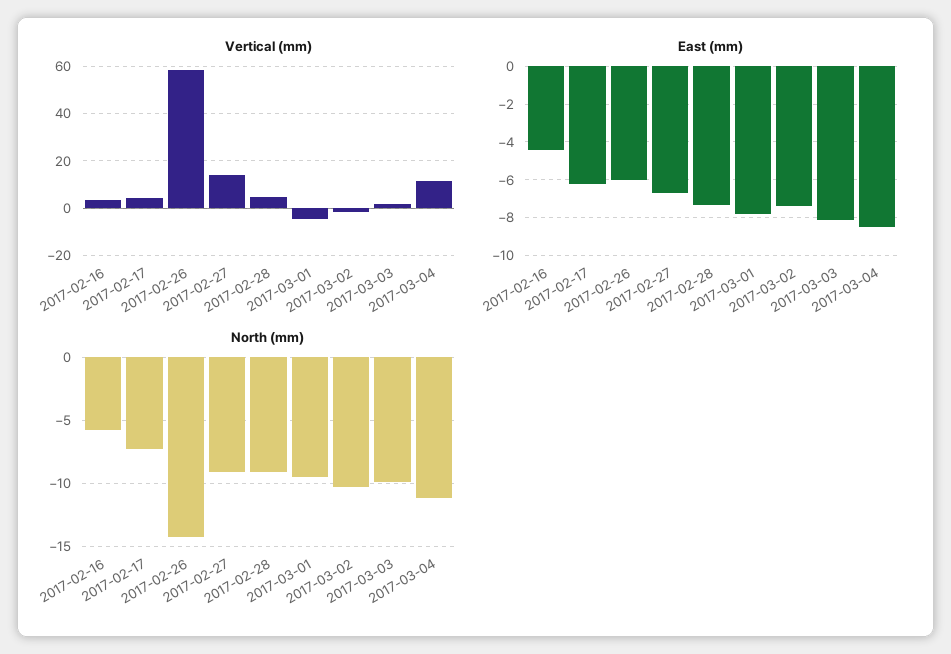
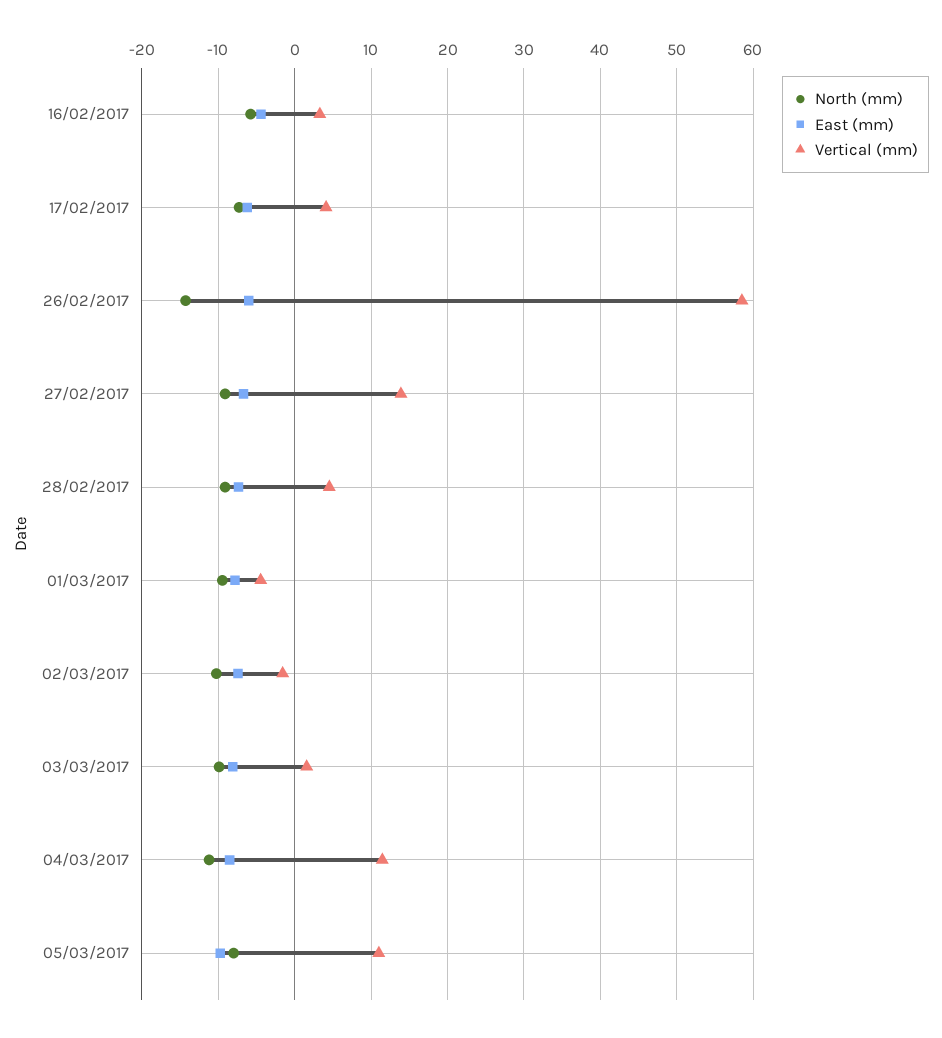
North (mm), 05/03/2017: none -> -8
East (mm), 05/03/2017: none -> -10
Vertical (mm), 05/03/2017: none -> 11

